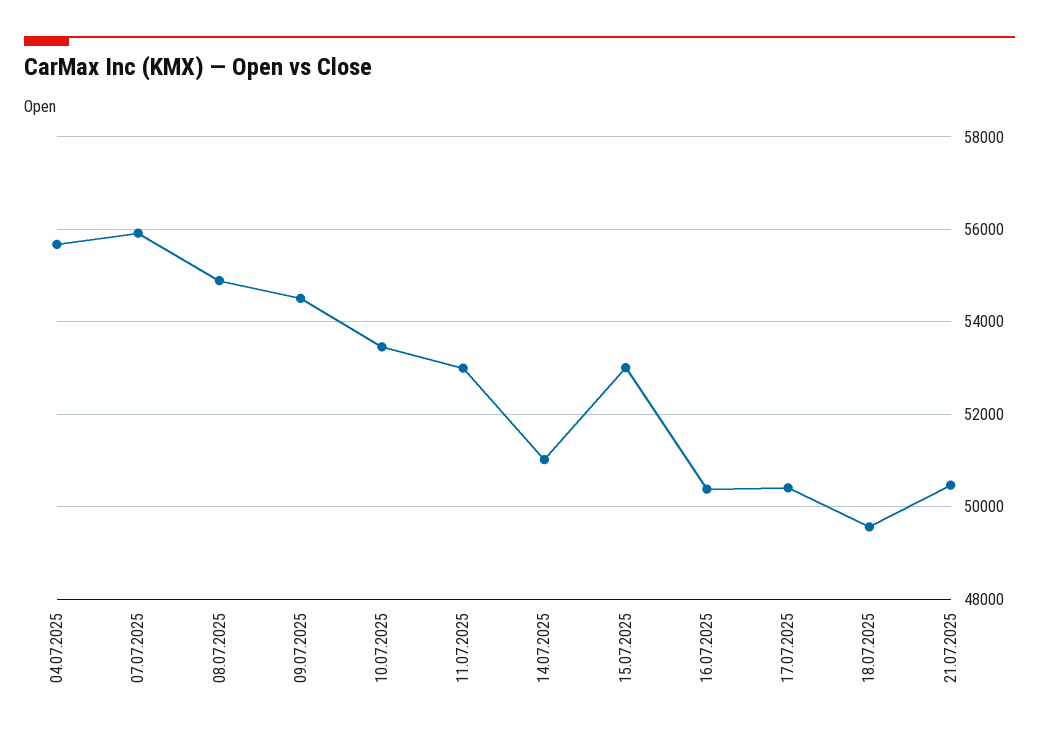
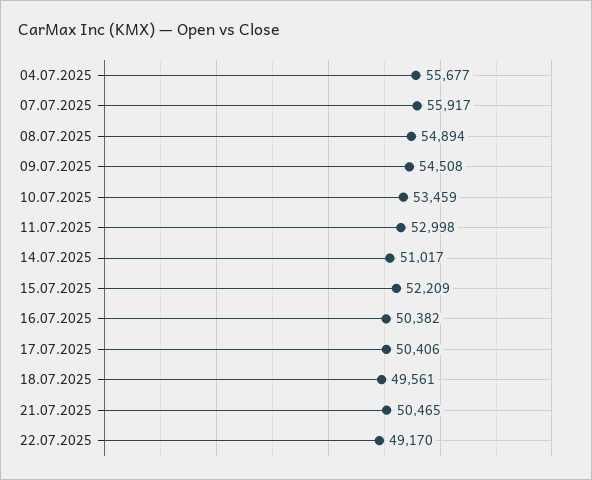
15.07.2025: 53000 -> 52209
22.07.2025: none -> 49170

